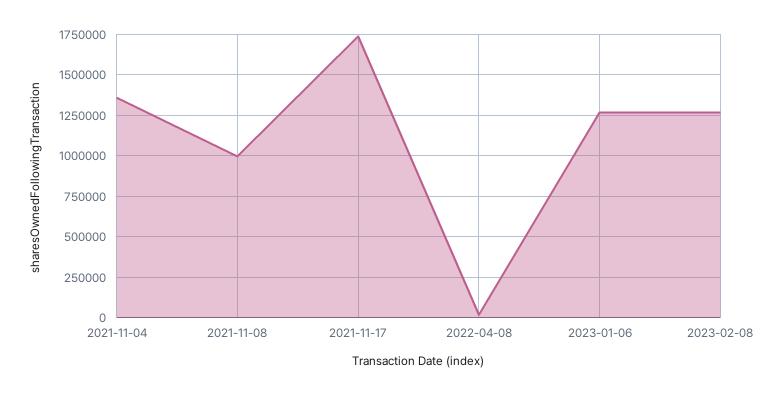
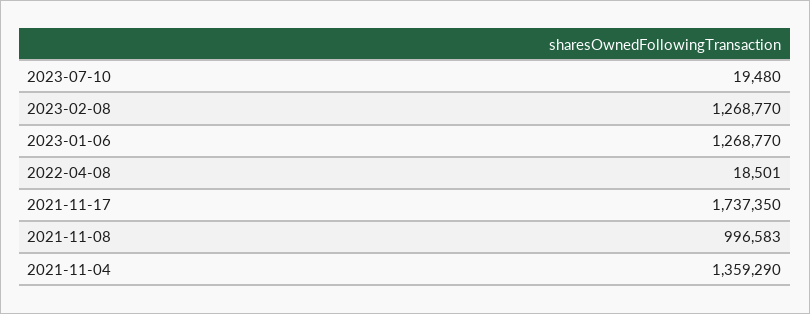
2023-07-10: none -> 19480

